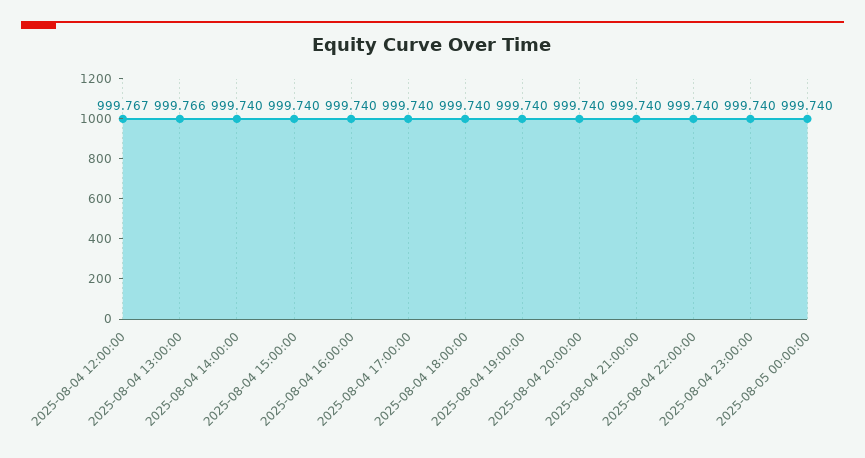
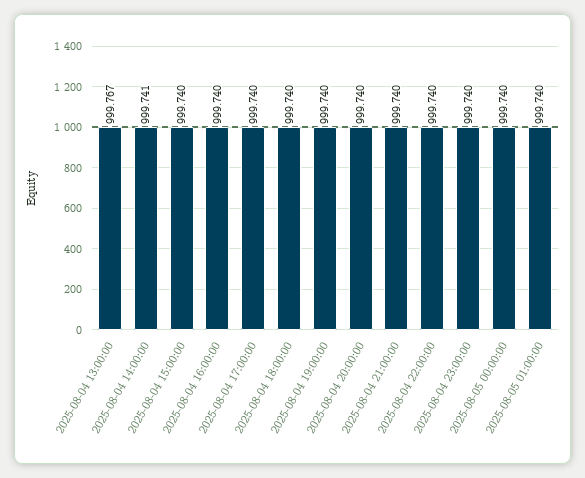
2025-08-04 12:00:00: 999.767 -> none
2025-08-04 13:00:00: 999.766 -> 999.767
2025-08-04 14:00:00: 999.74 -> 999.741
2025-08-05 01:00:00: none -> 999.74

